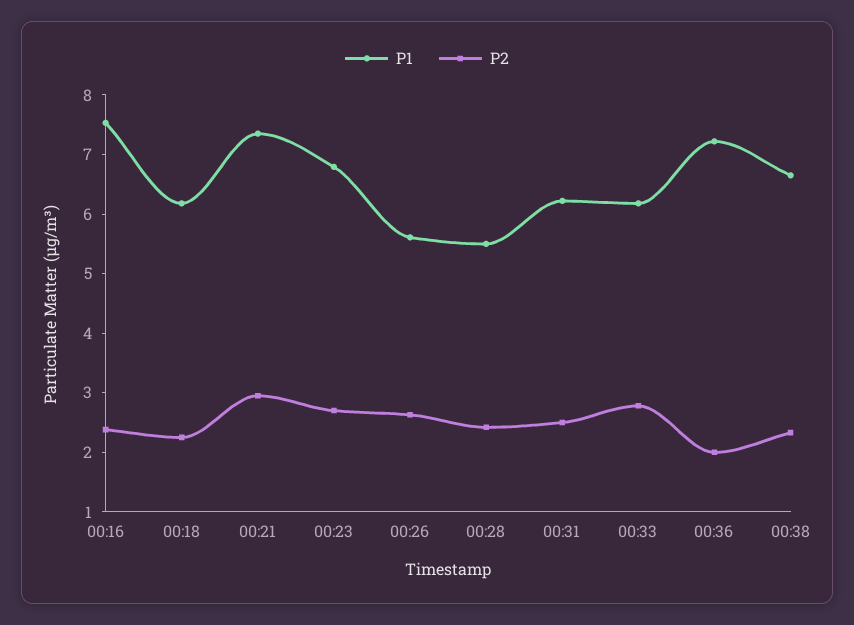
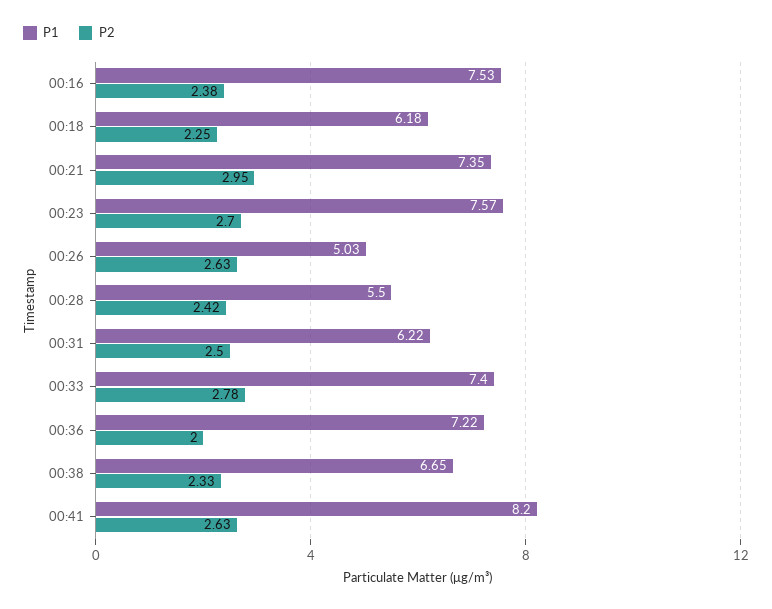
P1, 00:23: 6.8 -> 7.57
P1, 00:26: 5.6 -> 5.03
P1, 00:33: 6.2 -> 7.4
P1, 00:41: none -> 8.2
P2, 00:41: none -> 2.63

